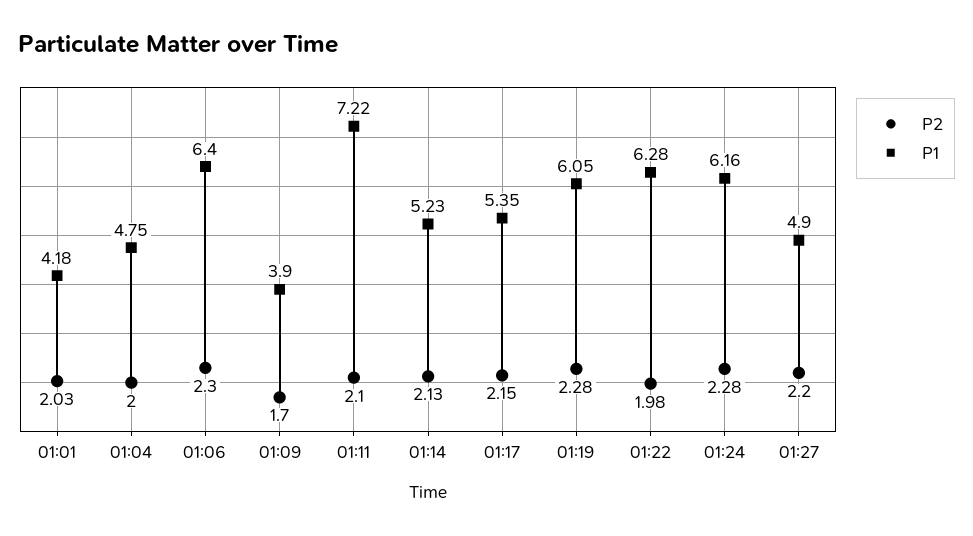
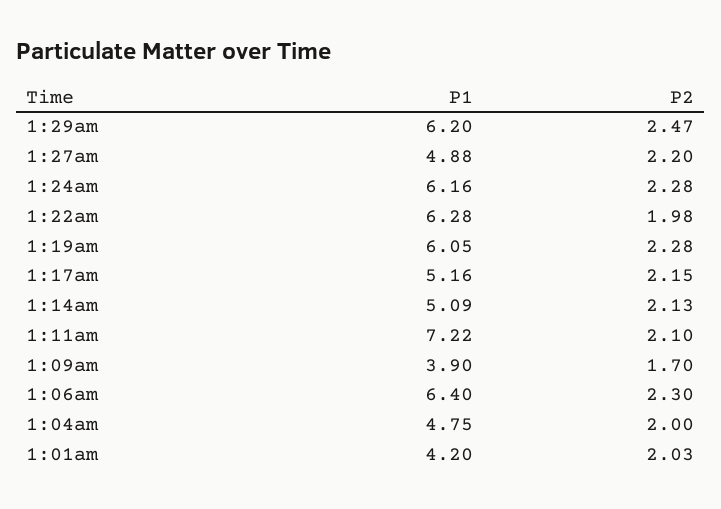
P1, 01:01: 4.18 -> 4.2
P1, 01:14: 5.23 -> 5.09
P1, 01:17: 5.35 -> 5.16
P1, 01:27: 4.9 -> 4.88
P1, 1:29am: none -> 6.2
P2, 1:29am: none -> 2.47

